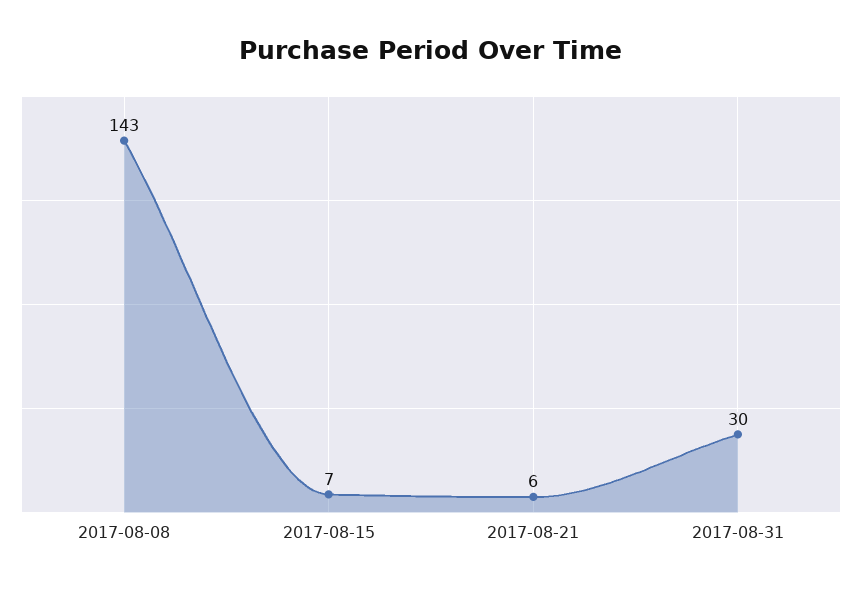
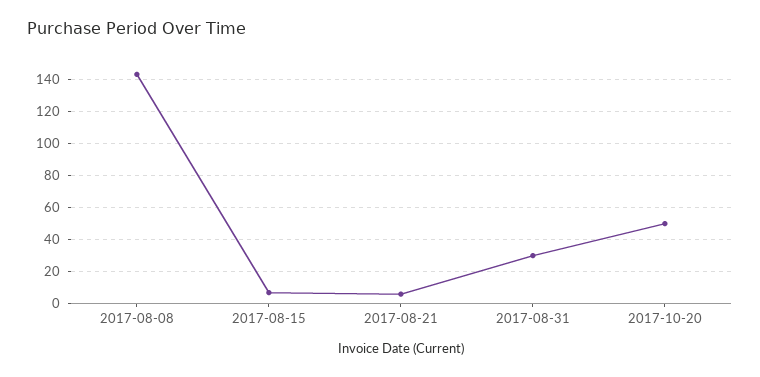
2017-10-20: none -> 50

